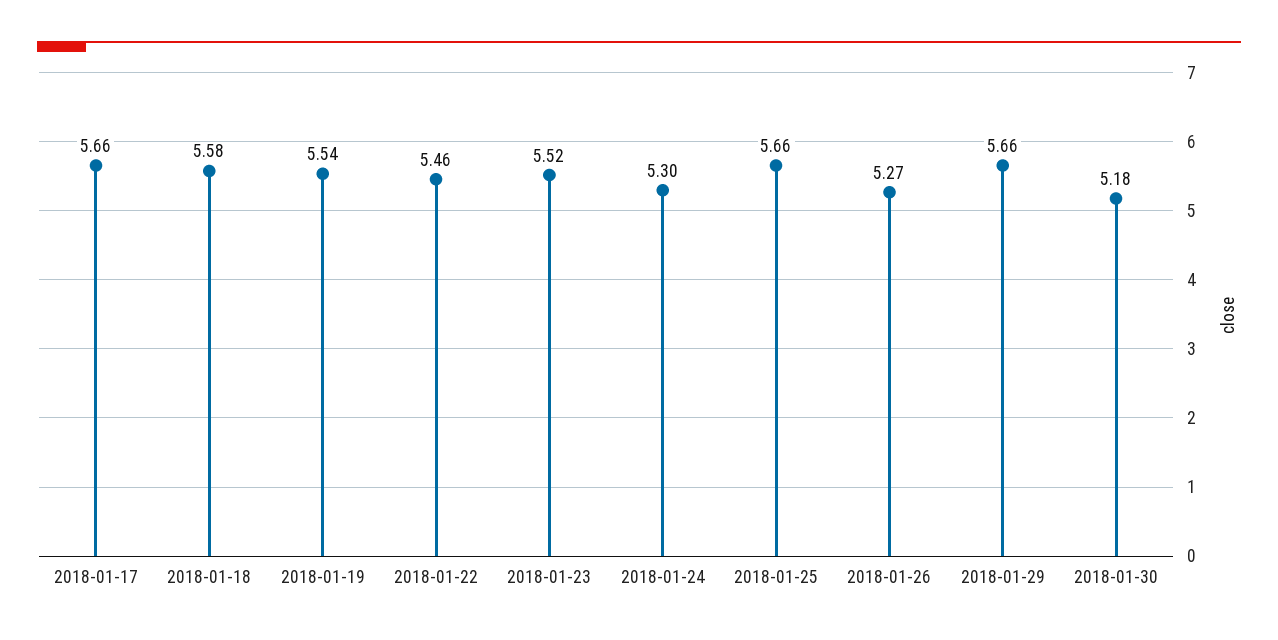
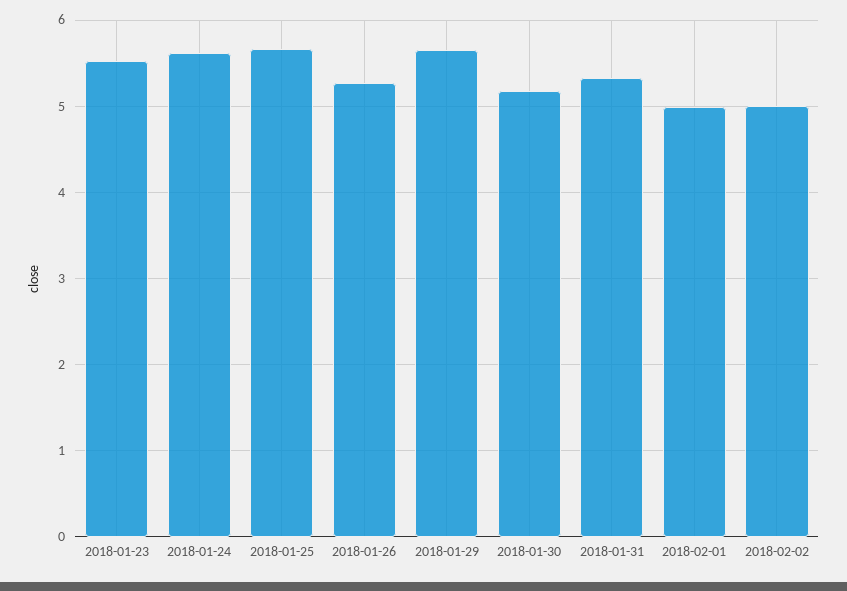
2018-01-17: 5.66 -> none
2018-01-18: 5.58 -> none
2018-01-19: 5.54 -> none
2018-01-22: 5.46 -> none
2018-01-24: 5.3 -> 5.6
2018-01-31: none -> 5.3
2018-02-01: none -> 5
2018-02-02: none -> 5

